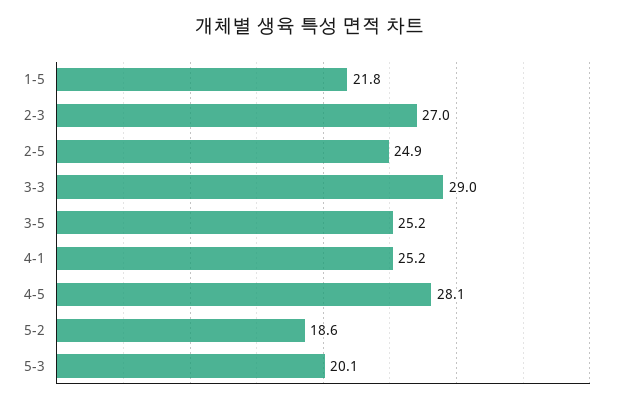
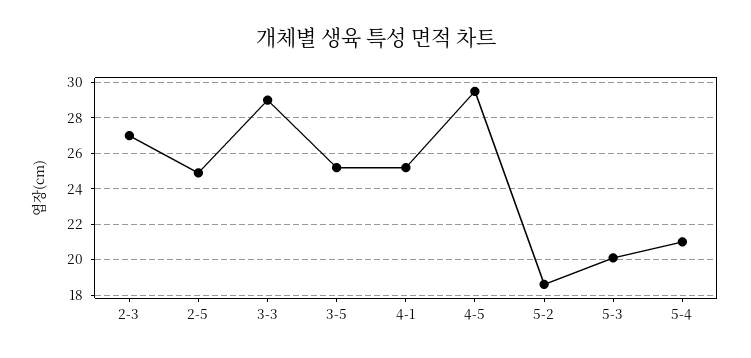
1-5: 21.8 -> none
4-5: 28.1 -> 29.5
5-4: none -> 21

